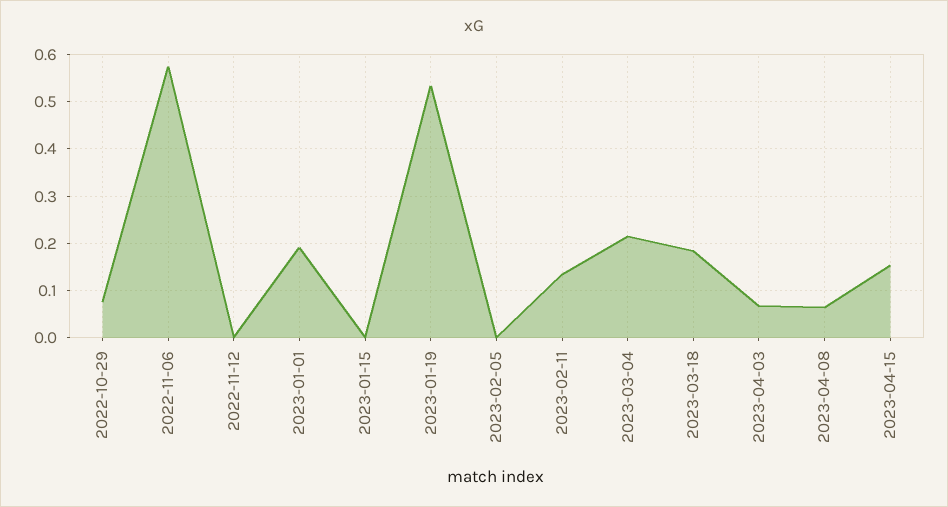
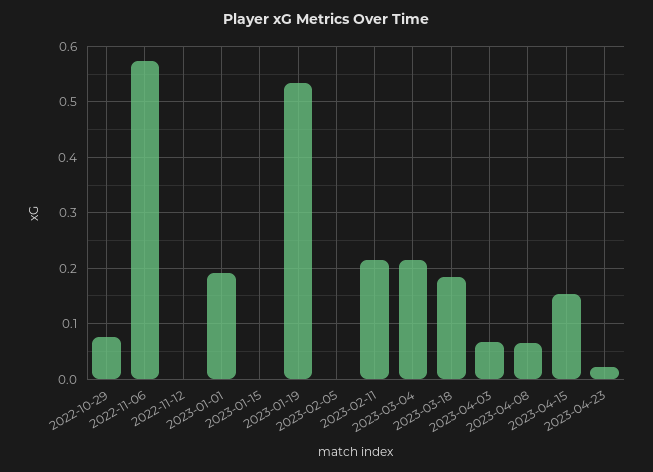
2023-02-11: 0.14 -> 0.22
2023-04-23: none -> 0.02

